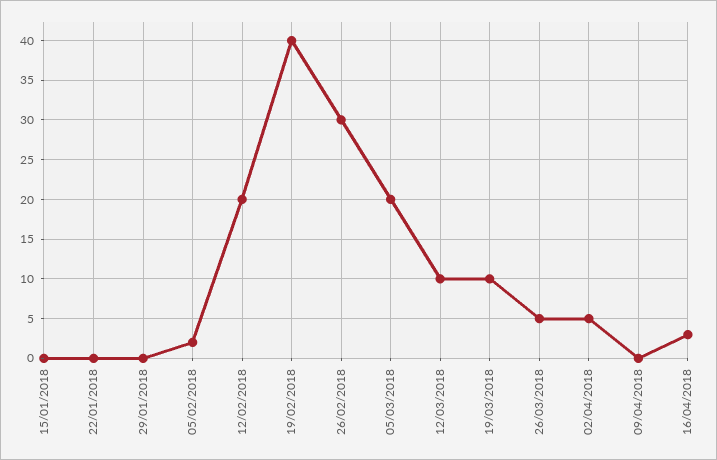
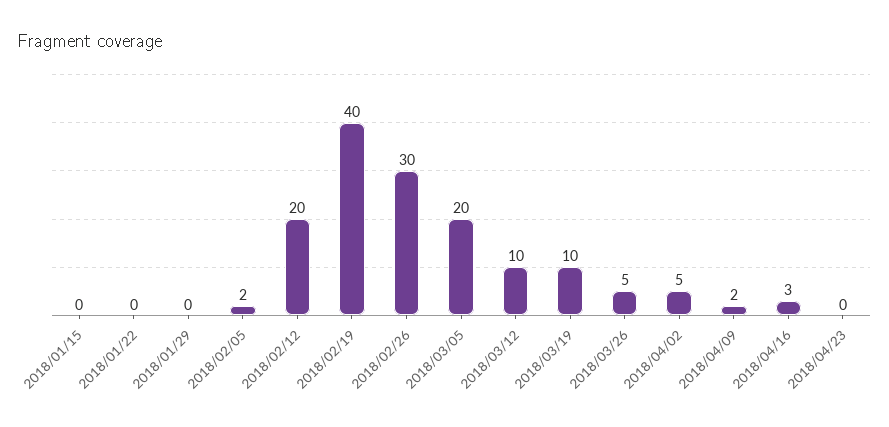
09/04/2018: 0 -> 2
2018/04/23: none -> 0

